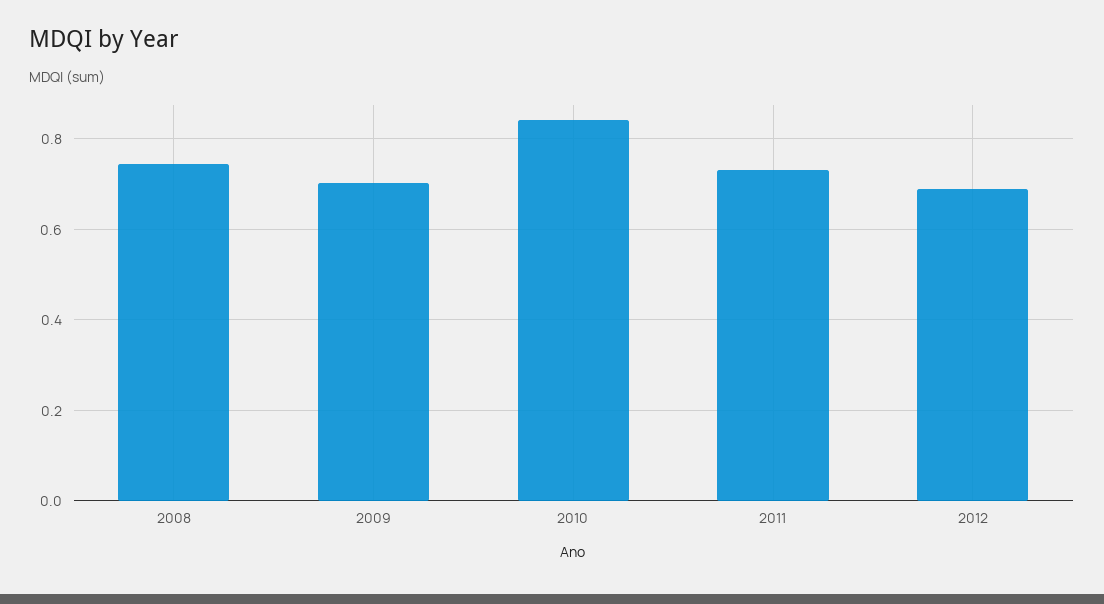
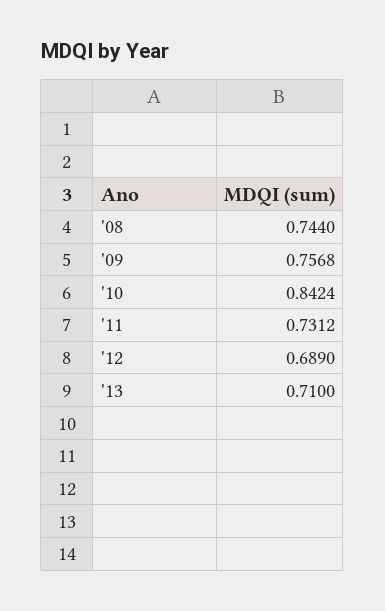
2009: 0.7 -> 0.7568
'13: none -> 0.71

